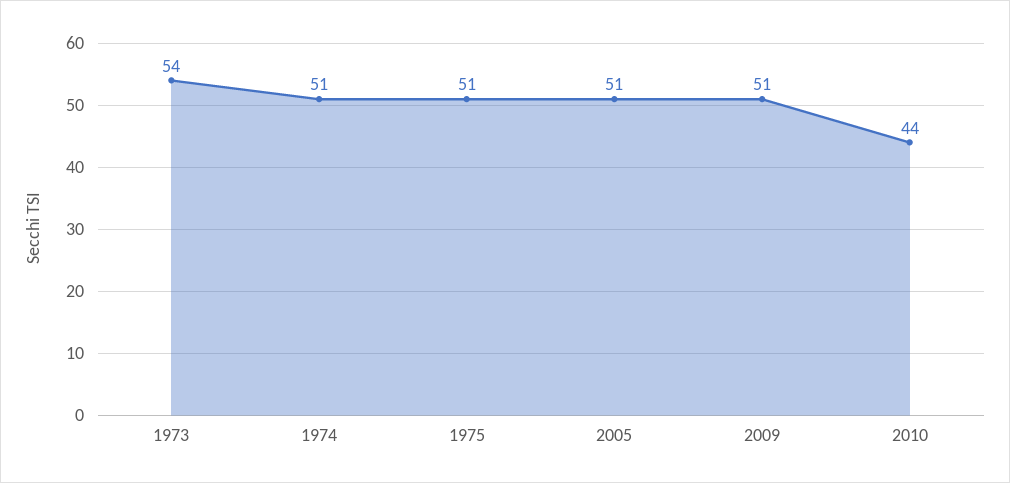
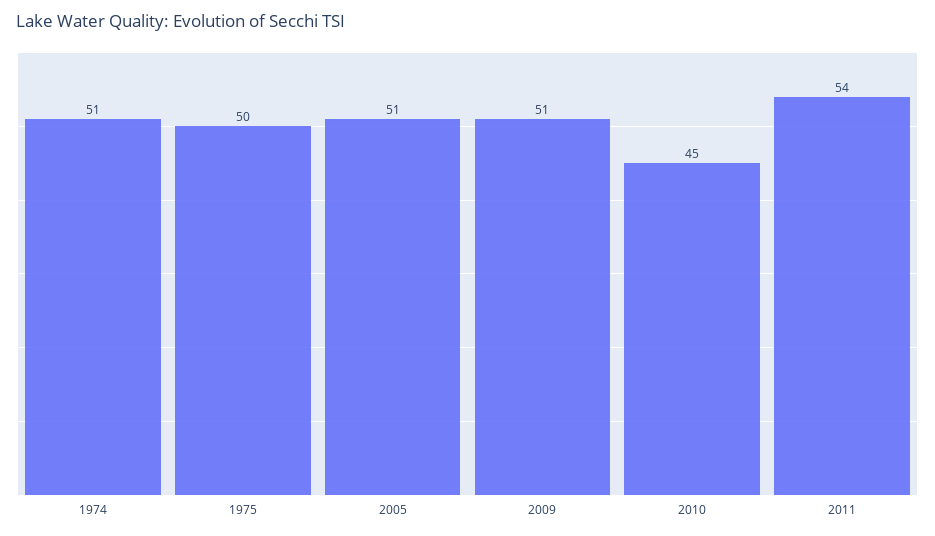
1973: 54 -> none
1975: 51 -> 50
2010: 44 -> 45
2011: none -> 54

